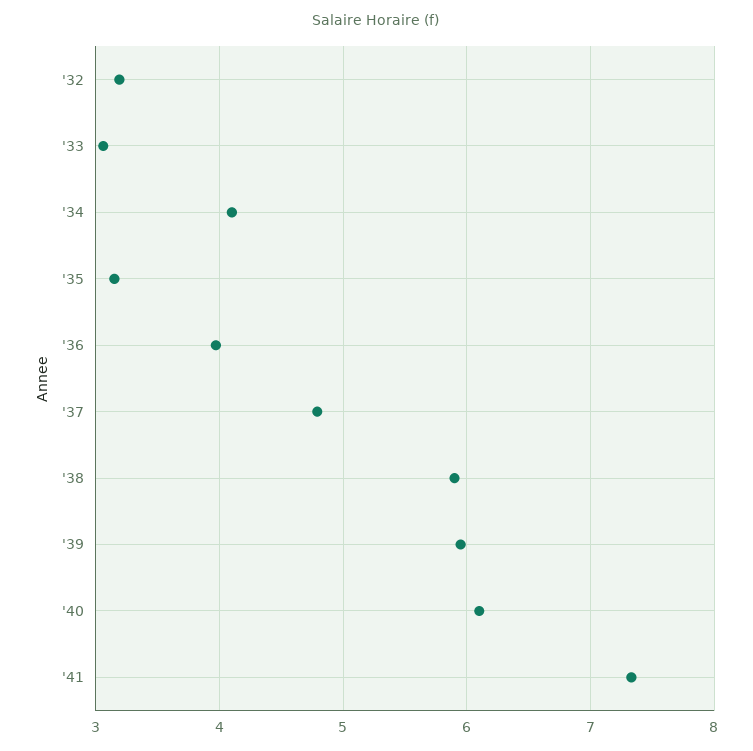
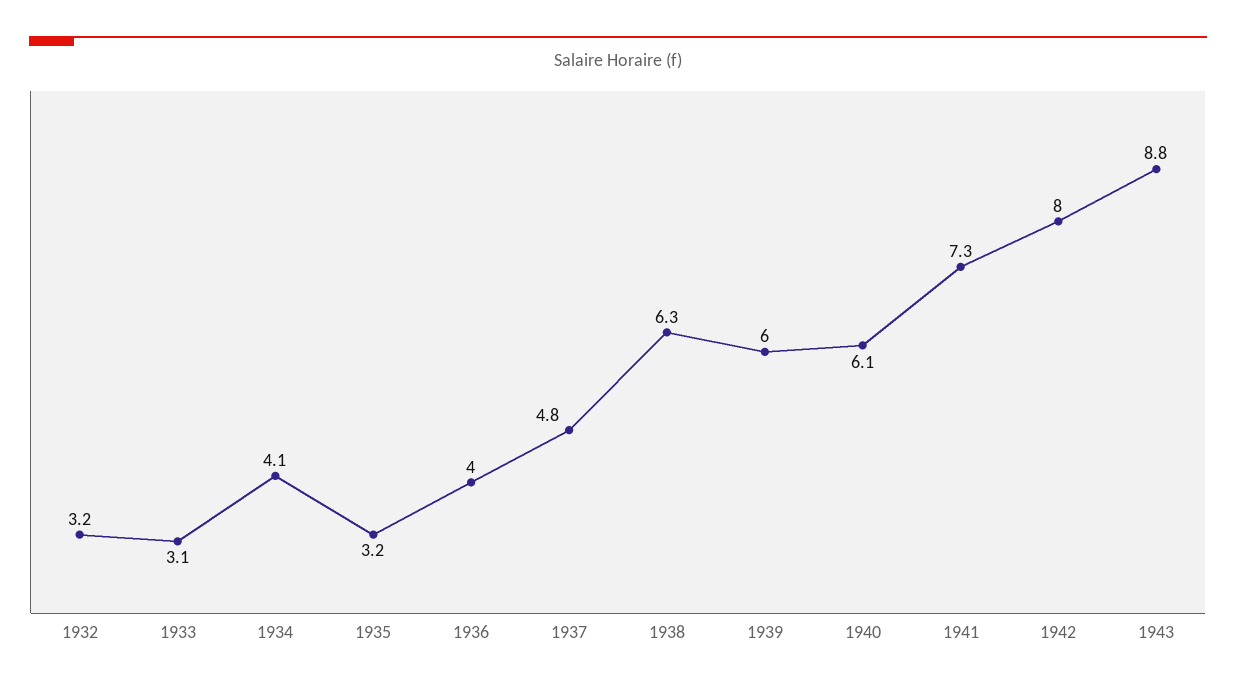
'38: 5.9 -> 6.3
1942: none -> 8
1943: none -> 8.8

